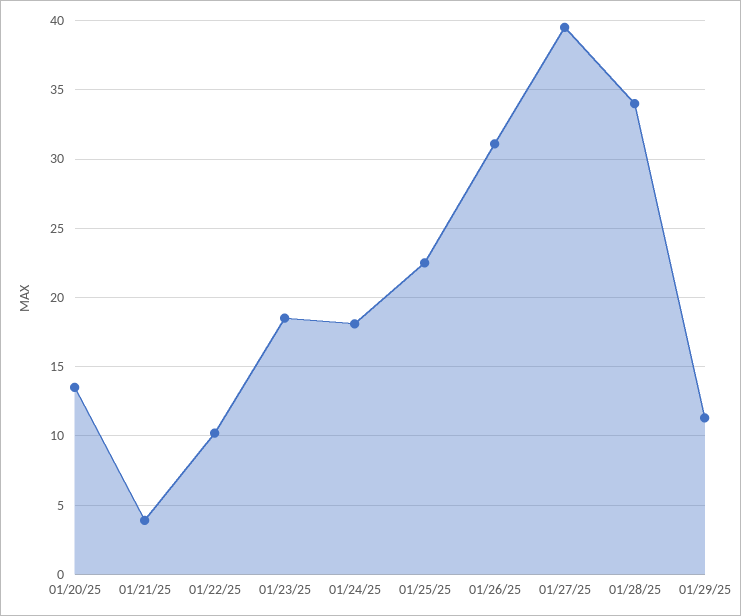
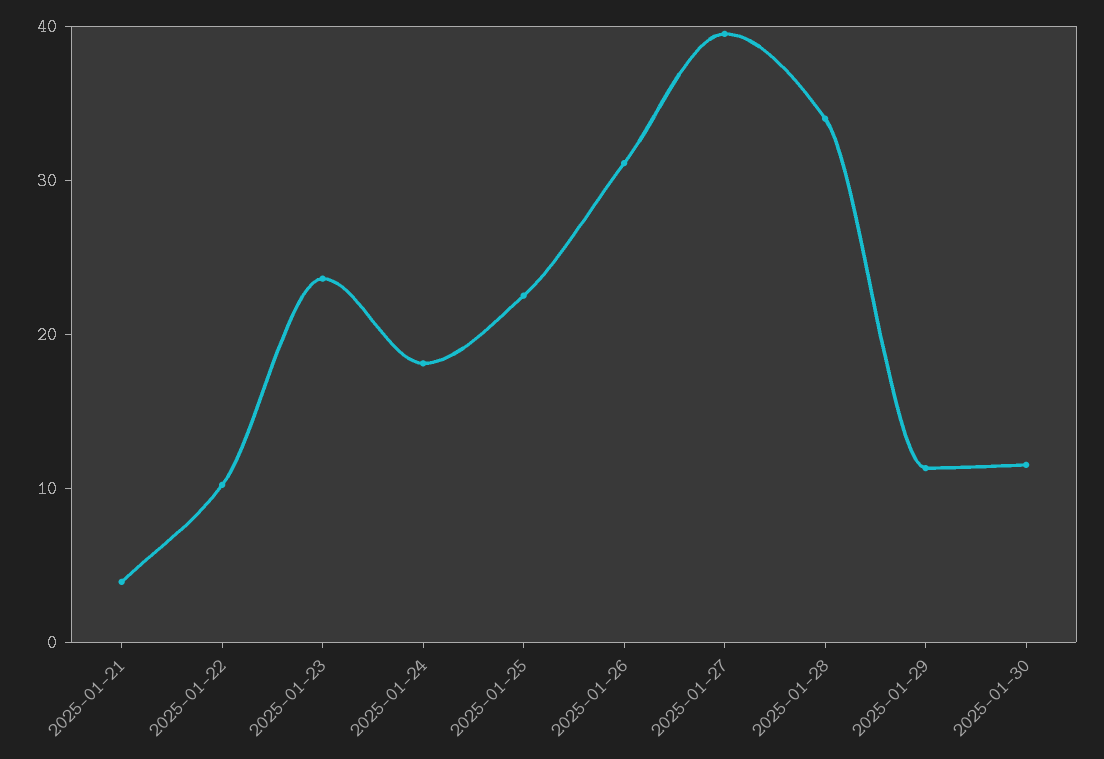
01/20/25: 13.5 -> none
01/23/25: 18.5 -> 24
2025-01-30: none -> 12

